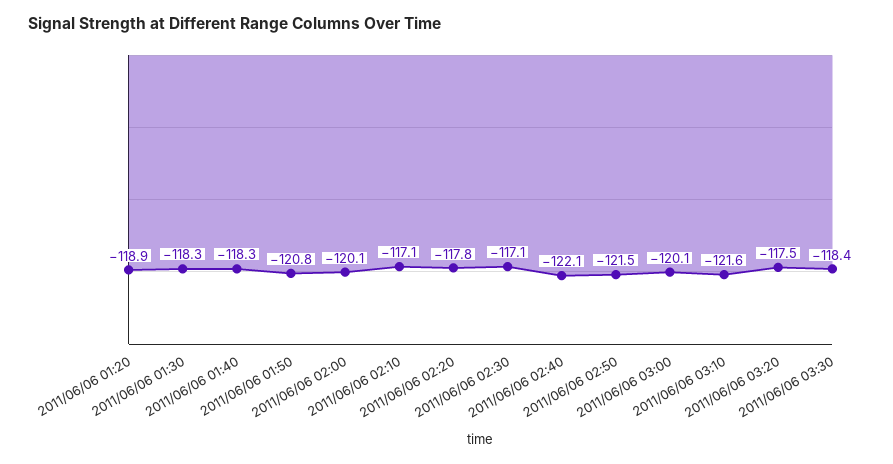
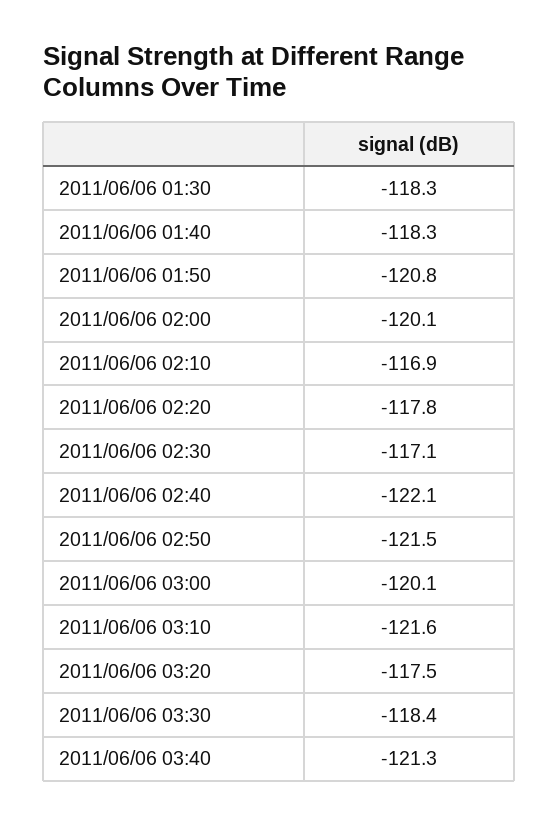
2011/06/06 01:20: -118.9 -> none
2011/06/06 02:10: -117.1 -> -116.9
2011/06/06 03:40: none -> -121.3

